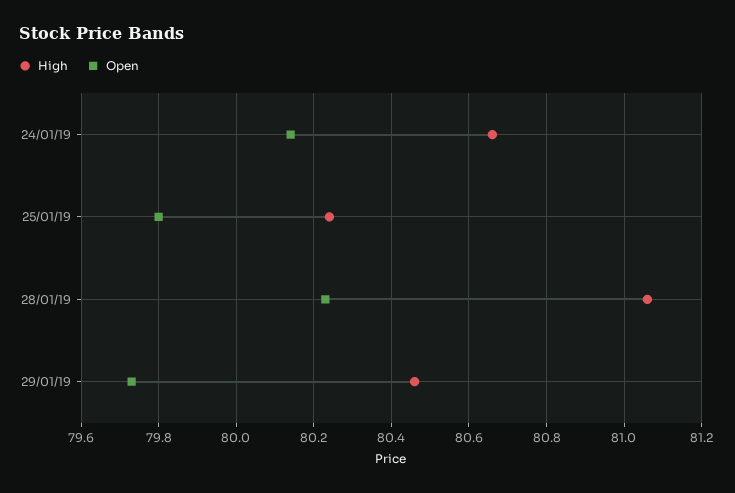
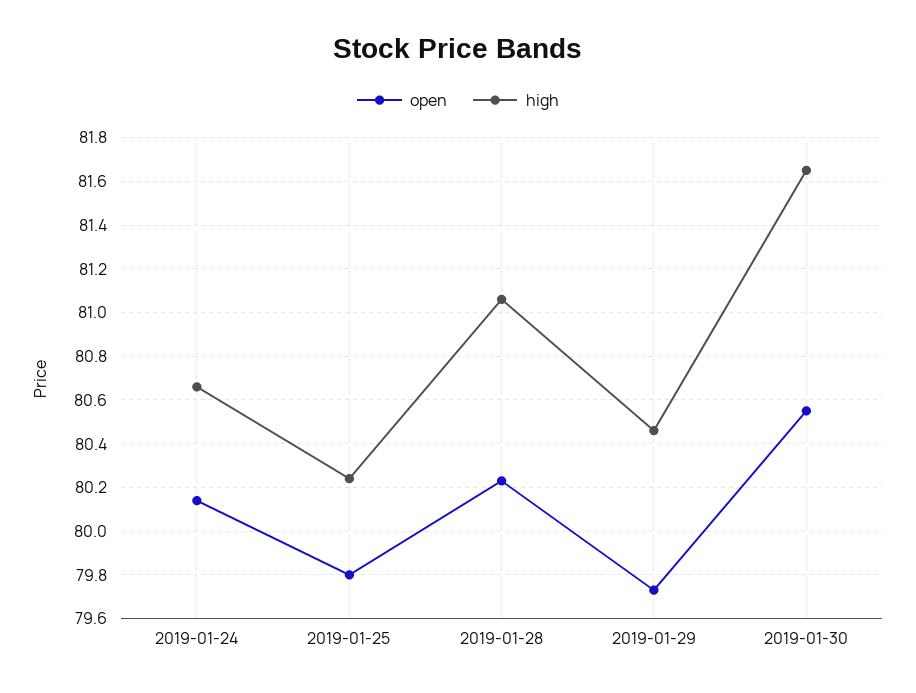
Open, 2019-01-30: none -> 80.55
High, 2019-01-30: none -> 81.65

